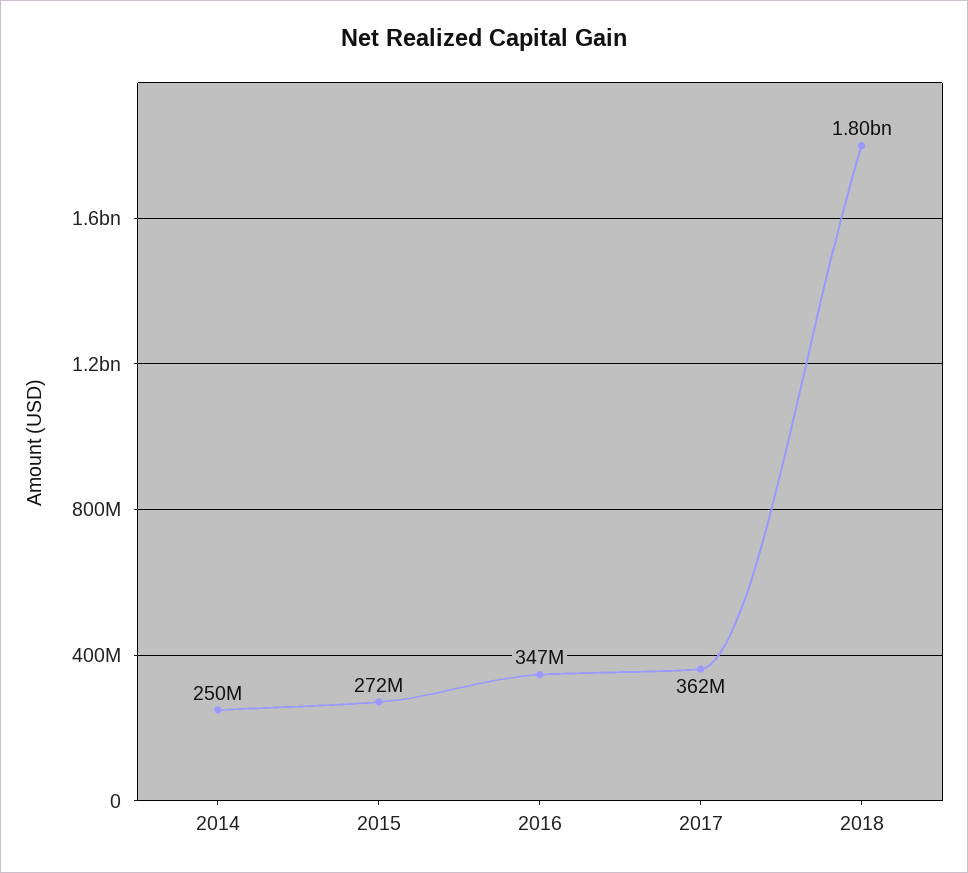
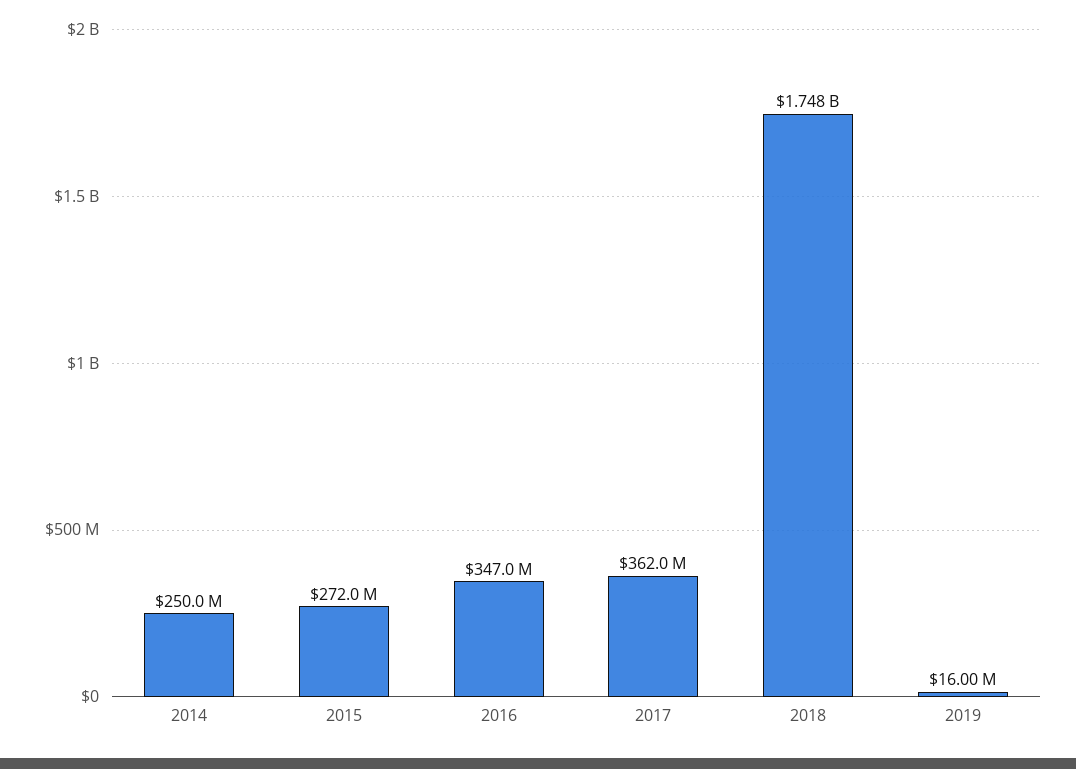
2018: 1800000000 -> 1748000000
2019: none -> 16000000

